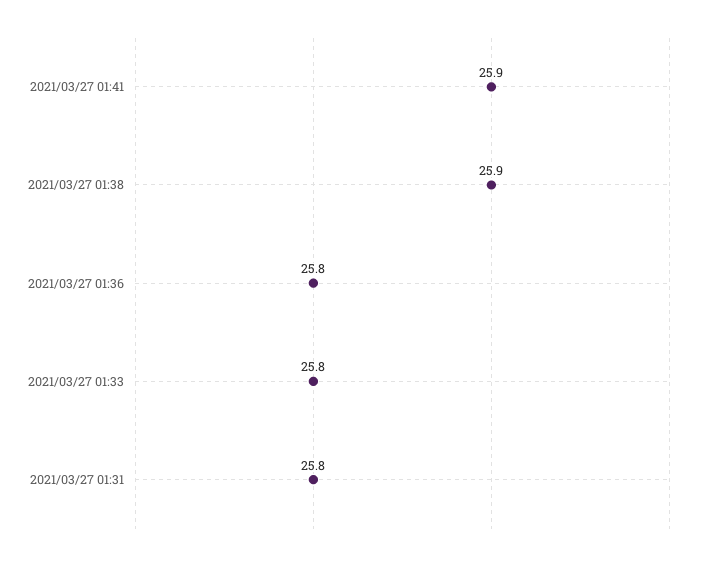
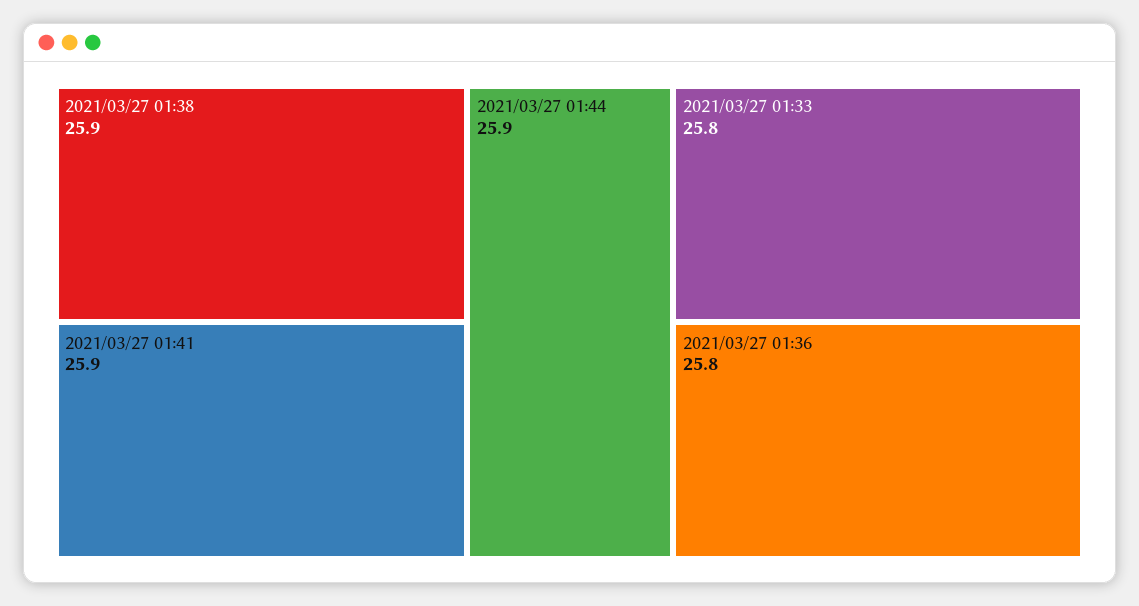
2021/03/27 01:31: 25.8 -> none
2021/03/27 01:44: none -> 25.9

